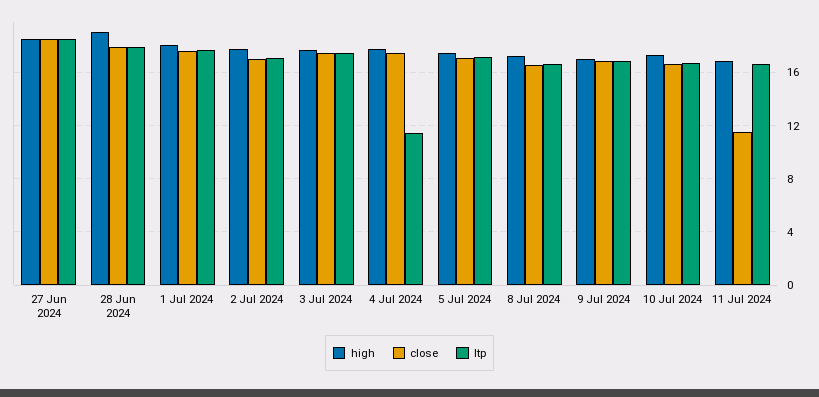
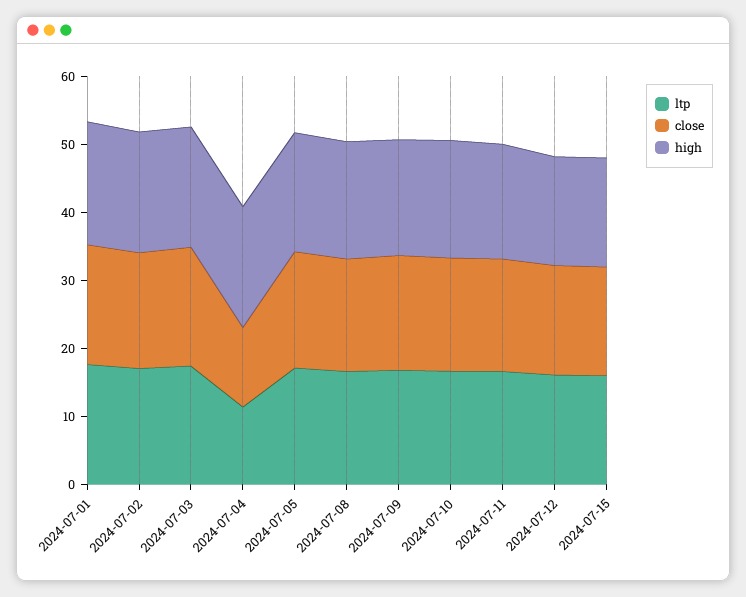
high, 27 Jun 2024: 18.5 -> none
close, 27 Jun 2024: 18.5 -> none
ltp, 27 Jun 2024: 18.5 -> none
high, 28 Jun 2024: 19 -> none
close, 28 Jun 2024: 18 -> none
ltp, 28 Jun 2024: 18 -> none
close, 4 Jul 2024: 17.5 -> 12
close, 11 Jul 2024: 11.5 -> 16
ltp, 2024-07-12: none -> 16
close, 2024-07-12: none -> 16
high, 2024-07-12: none -> 16
ltp, 2024-07-15: none -> 16
close, 2024-07-15: none -> 16
high, 2024-07-15: none -> 16

